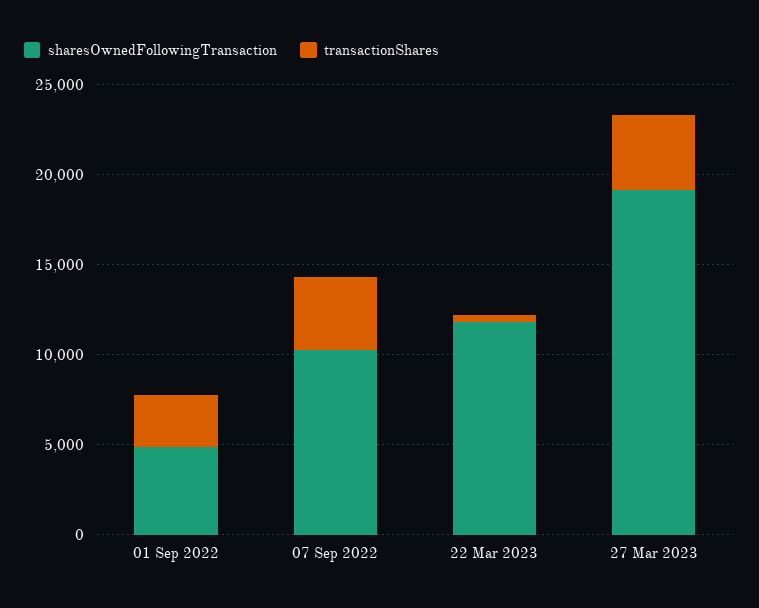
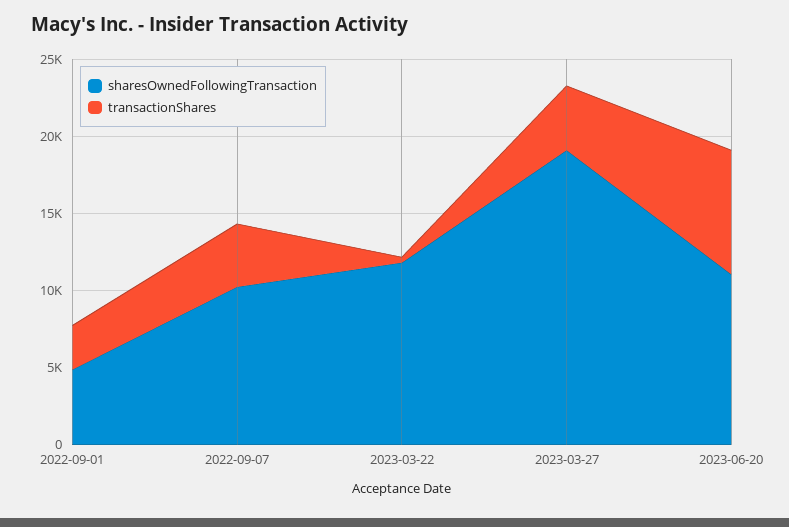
sharesOwnedFollowingTransaction, 2023-06-20: none -> 11000
transactionShares, 2023-06-20: none -> 8000

